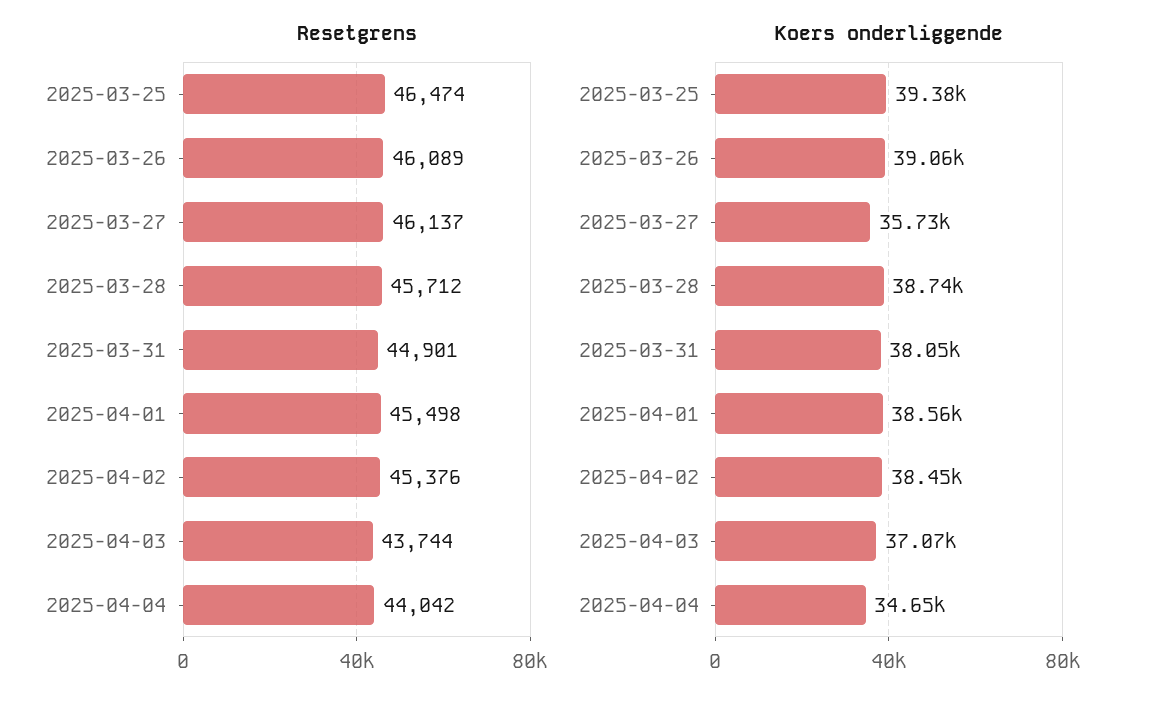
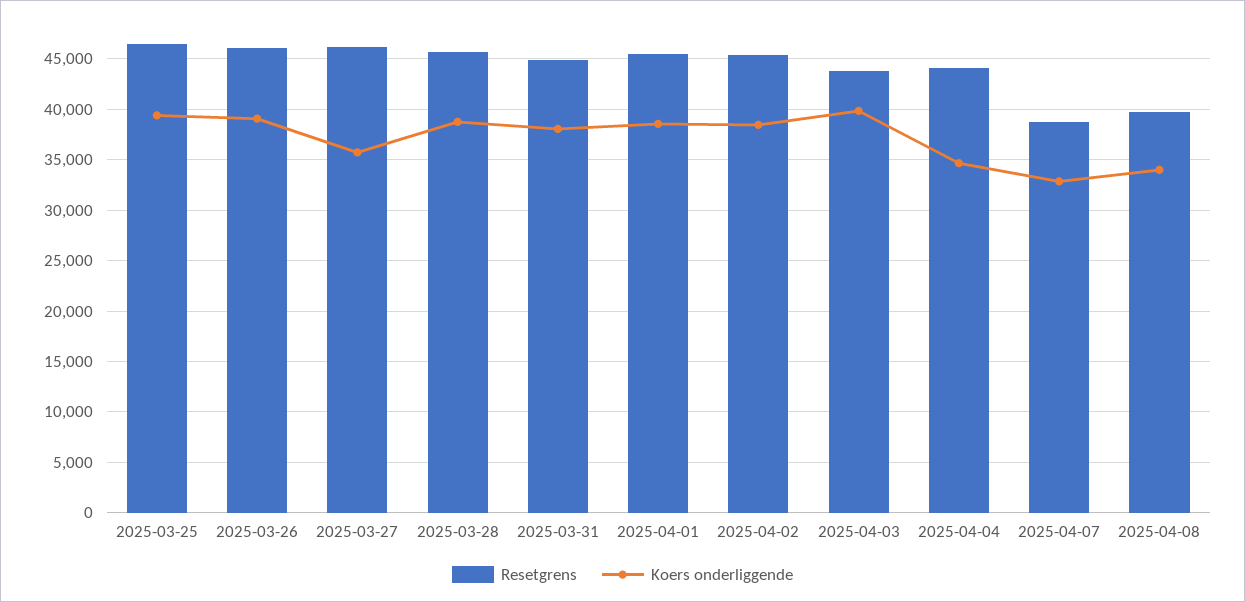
Koers onderliggende, 2025-04-03: 37070 -> 40000
Resetgrens, 2025-04-07: none -> 39000
Koers onderliggende, 2025-04-07: none -> 33000
Resetgrens, 2025-04-08: none -> 40000
Koers onderliggende, 2025-04-08: none -> 34000

